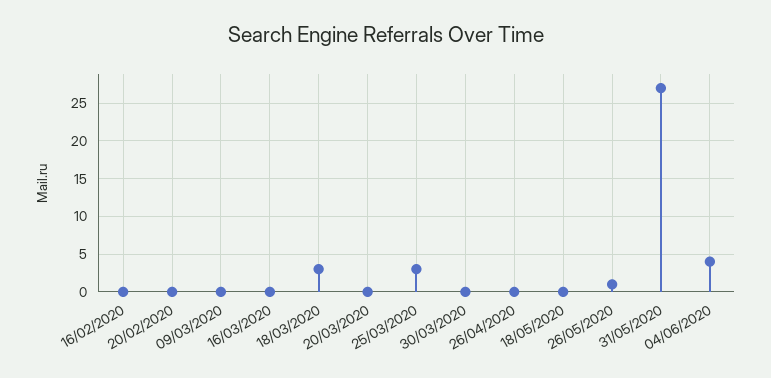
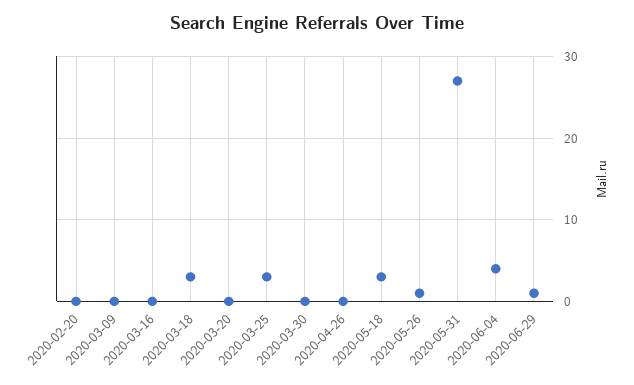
16/02/2020: 0 -> none
18/05/2020: 0 -> 3
2020-06-29: none -> 1

